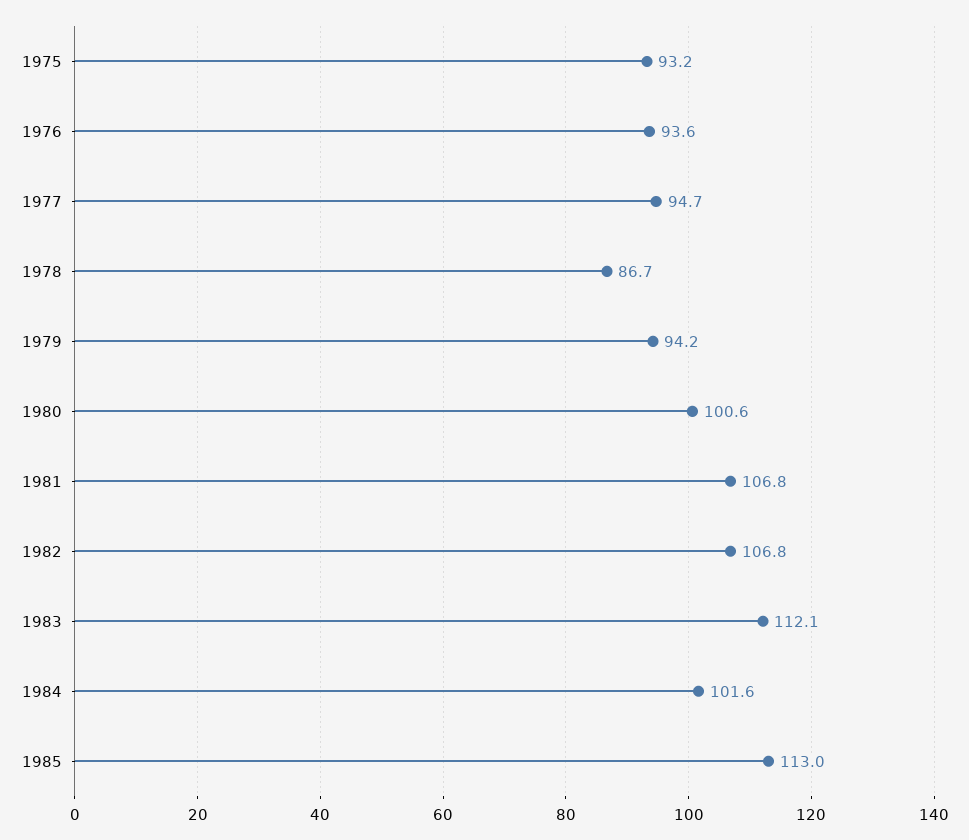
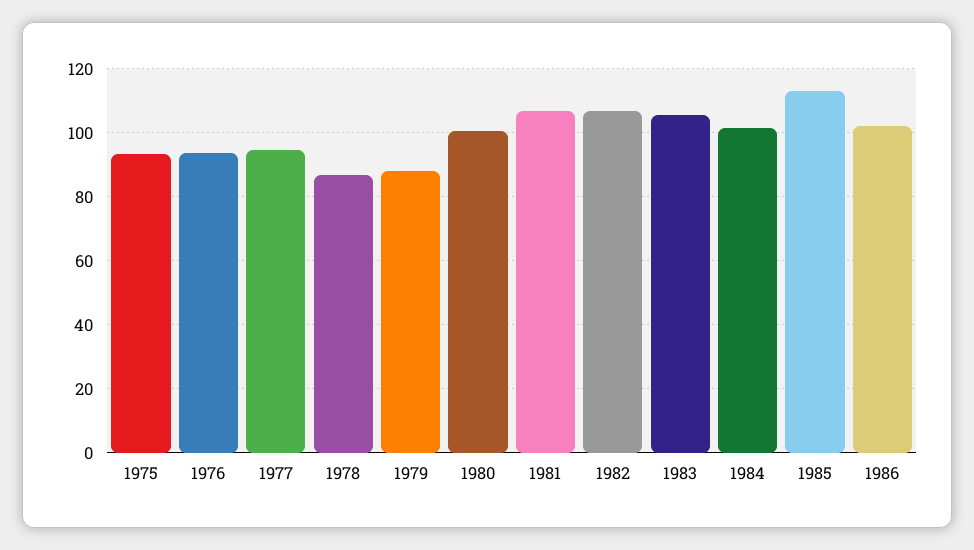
1979: 94.2 -> 88
1983: 112.1 -> 106
1986: none -> 102

